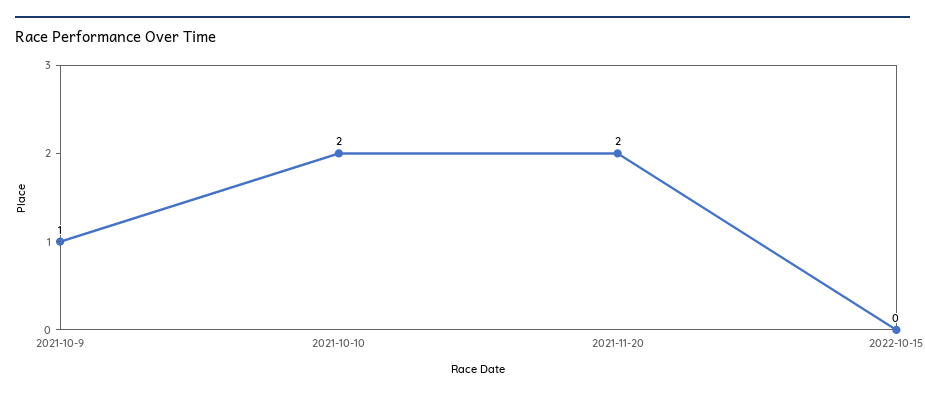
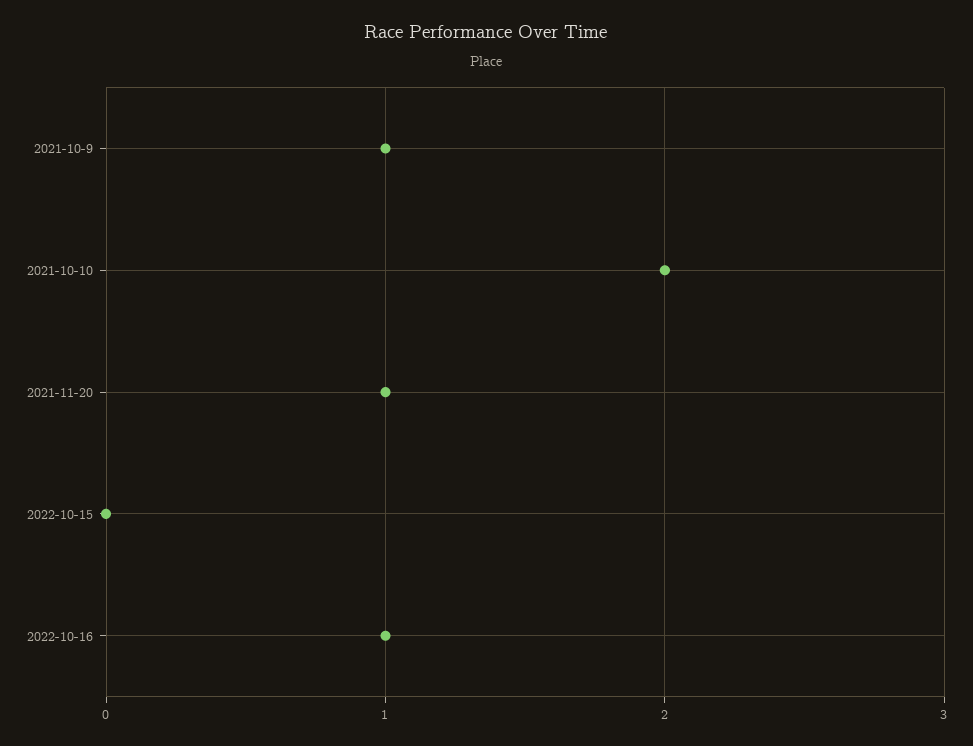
2021-11-20: 2 -> 1
2022-10-16: none -> 1

